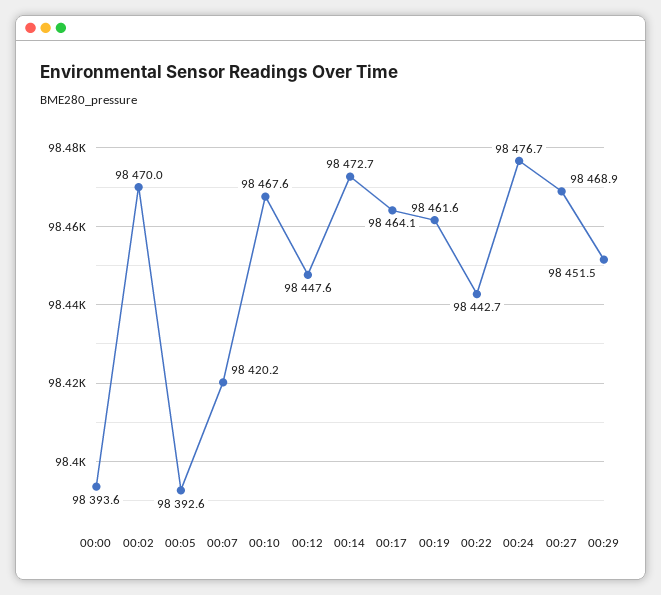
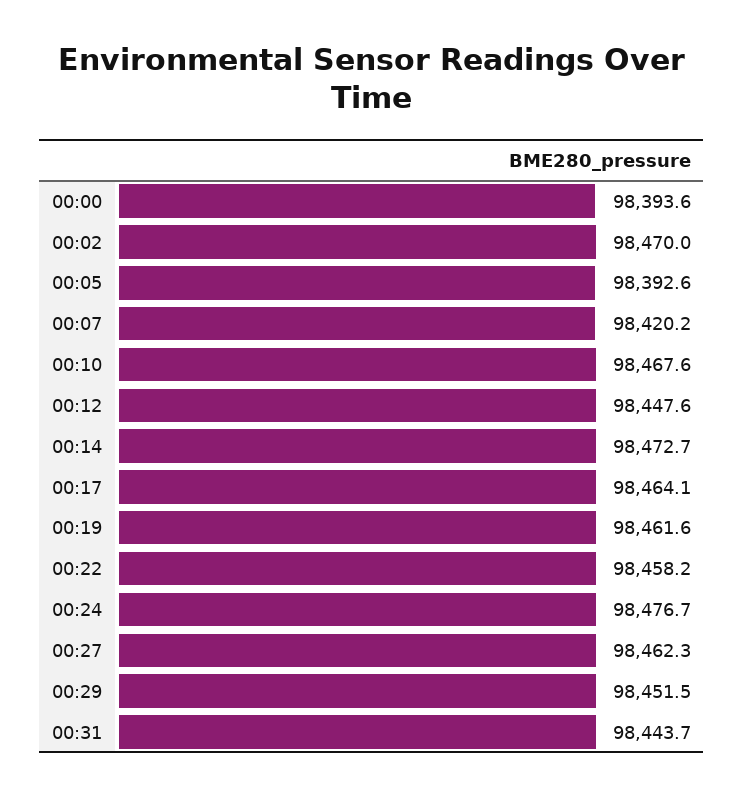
00:22: 98442.7 -> 98458.2
00:27: 98468.9 -> 98462.3
00:31: none -> 98443.7

